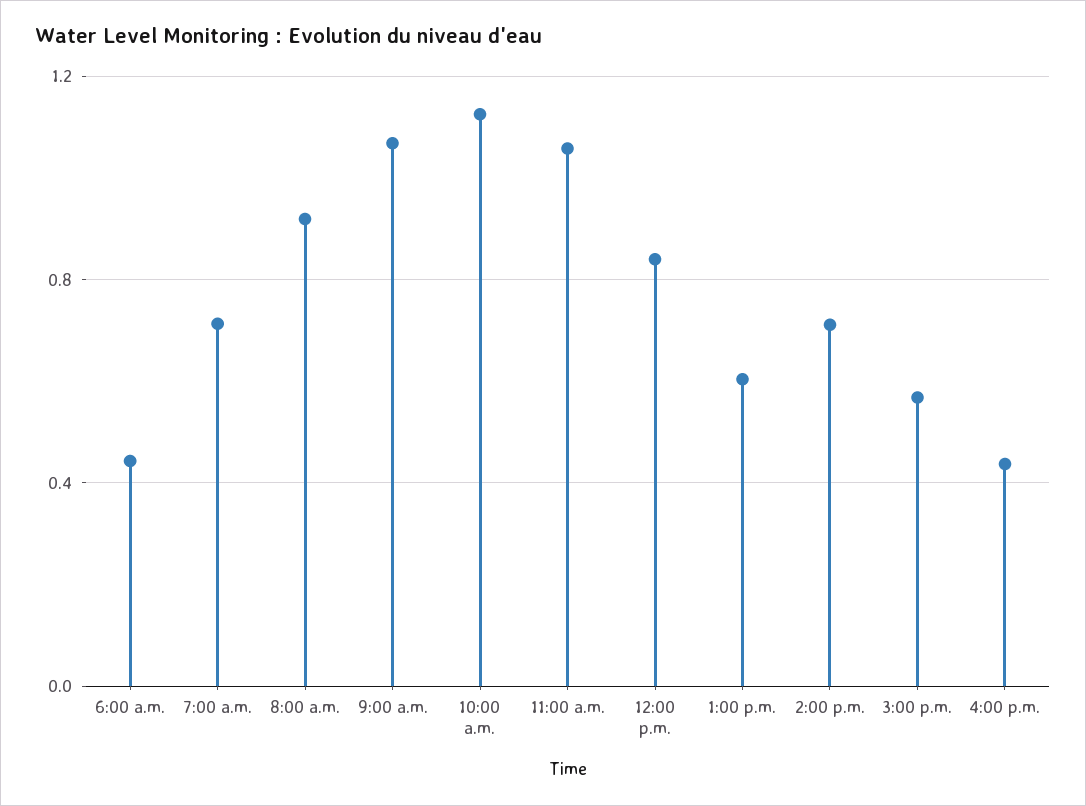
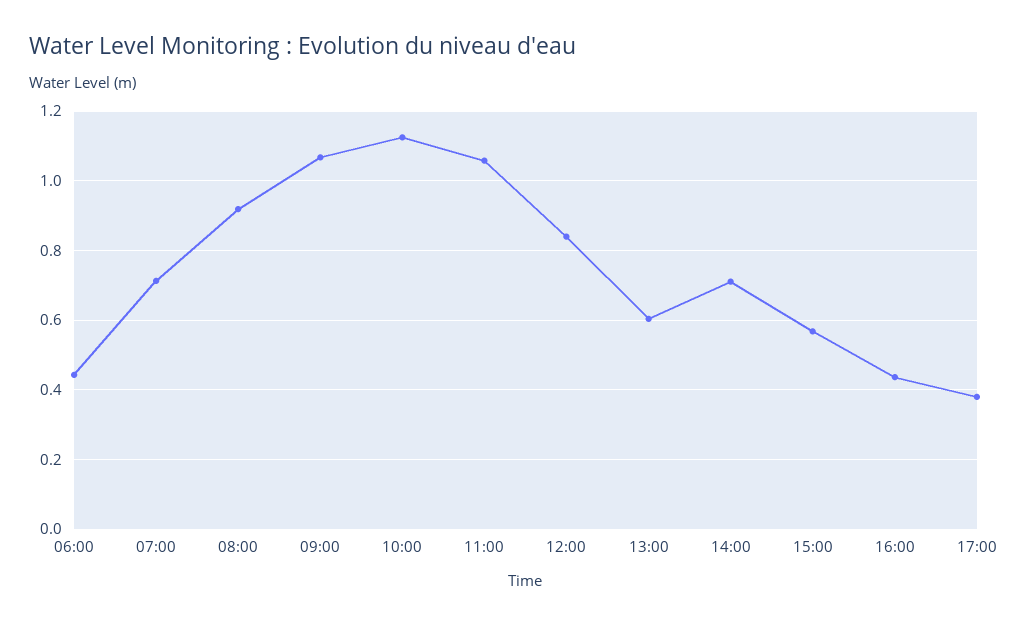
17:00: none -> 0.38

